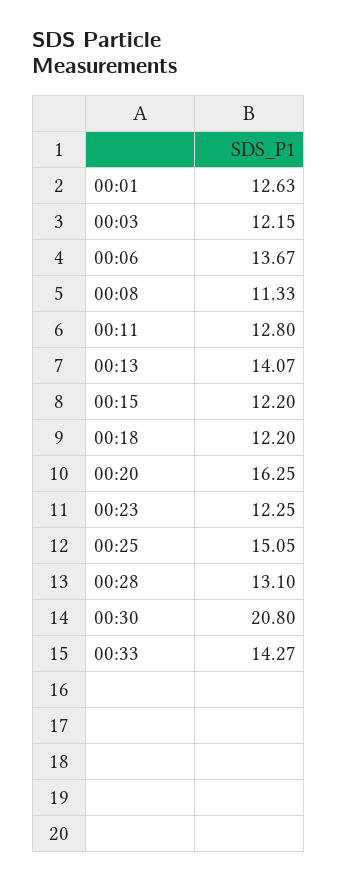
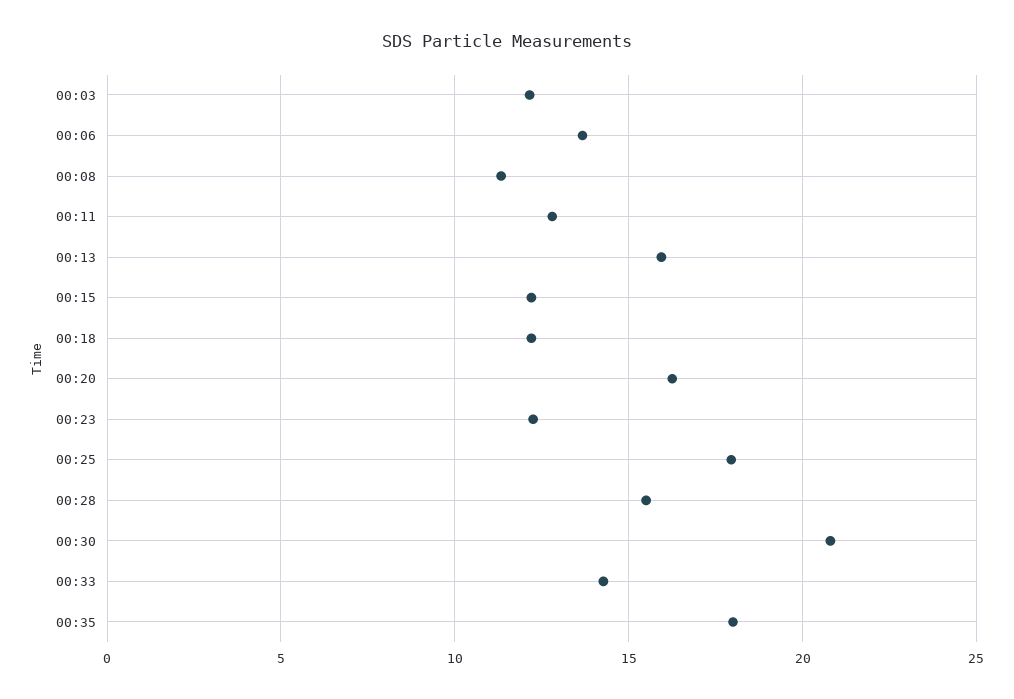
00:01: 12.63 -> none
00:13: 14.07 -> 16
00:25: 15.05 -> 18
00:28: 13.1 -> 15.5
00:35: none -> 18

